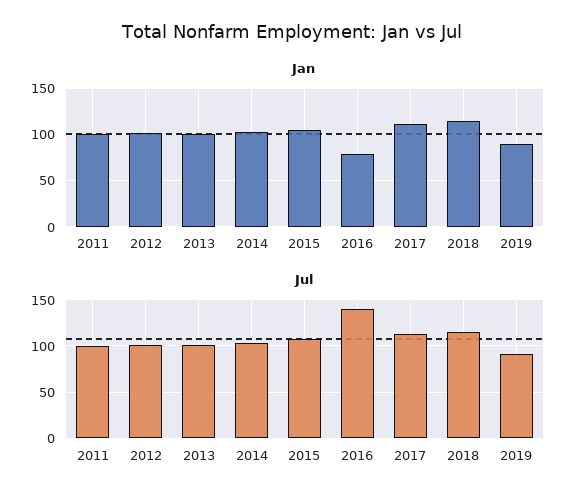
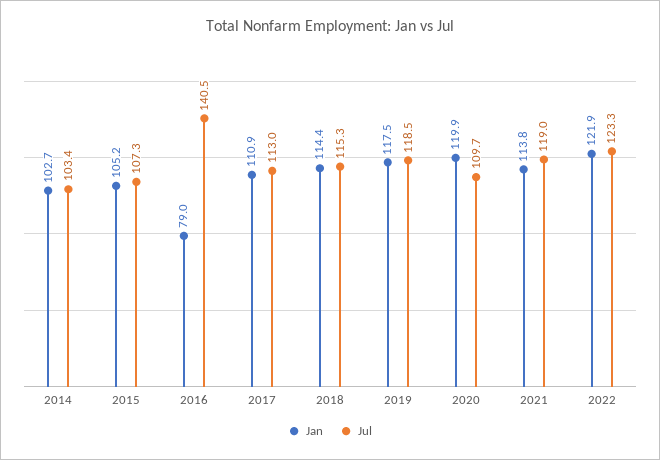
Jan, 2011: 100 -> none
Jan, 2012: 100 -> none
Jan, 2013: 100 -> none
Jan, 2019: 90 -> 117.5
Jul, 2011: 100 -> none
Jul, 2012: 100 -> none
Jul, 2013: 100 -> none
Jul, 2019: 90 -> 118.5
Jan, 2020: none -> 119.9
Jul, 2020: none -> 109.7
Jan, 2021: none -> 113.8
Jul, 2021: none -> 119
Jan, 2022: none -> 121.9
Jul, 2022: none -> 123.3

